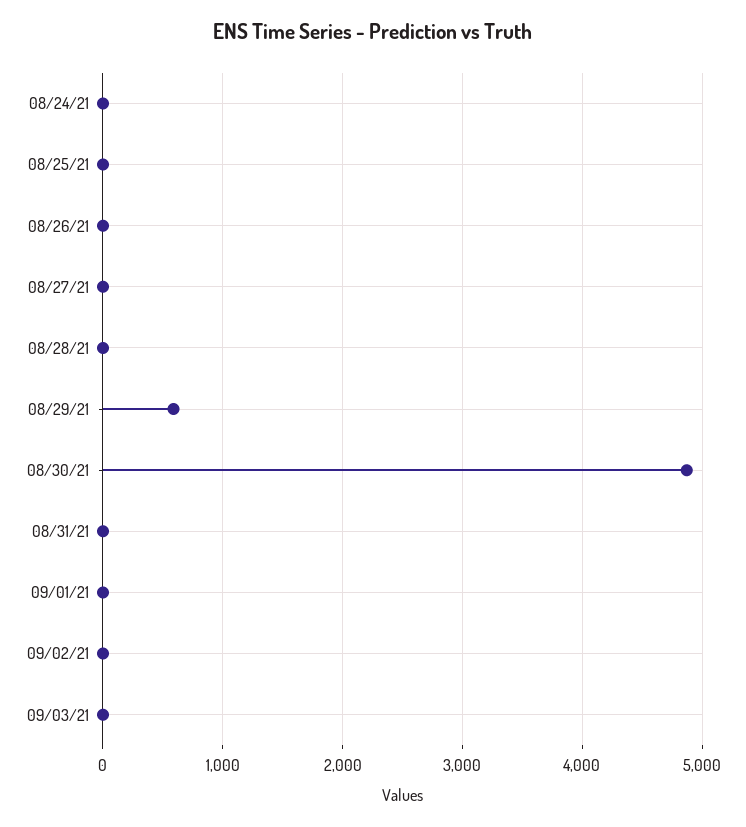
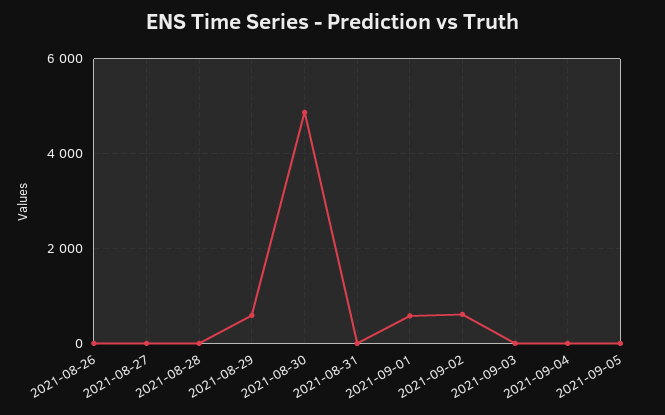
08/24/21: 0 -> none
08/25/21: 0 -> none
09/01/21: 0 -> 600
09/02/21: 0 -> 600
2021-09-04: none -> 0
2021-09-05: none -> 0

